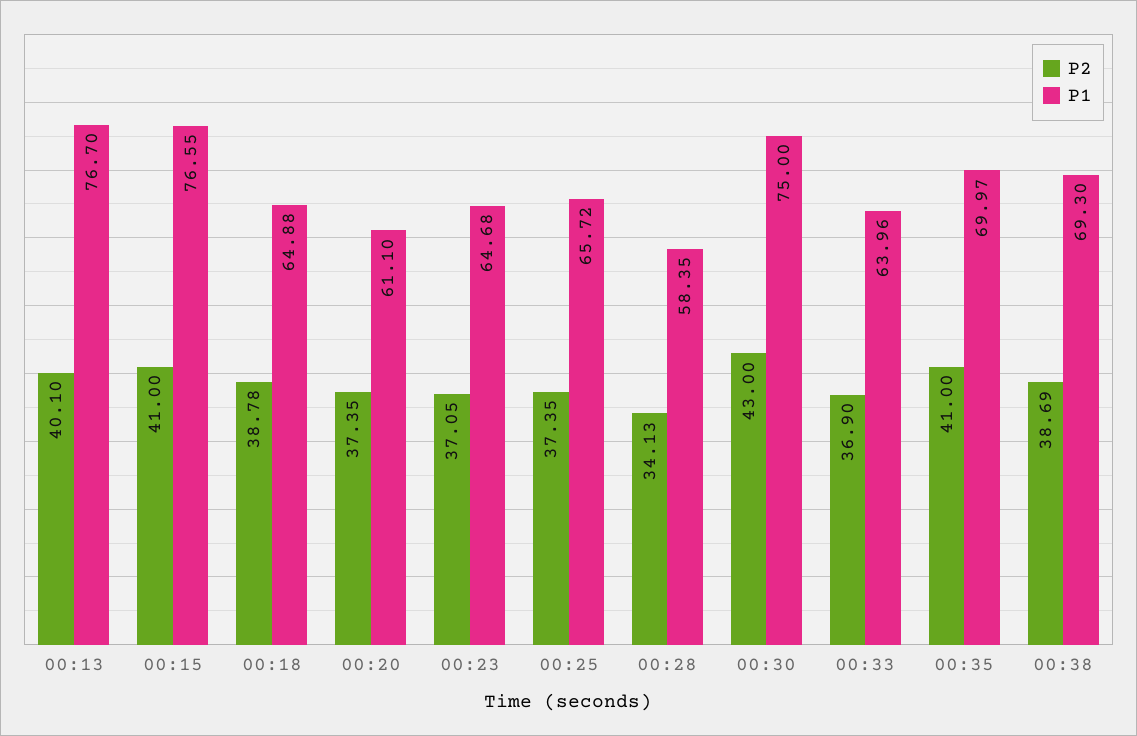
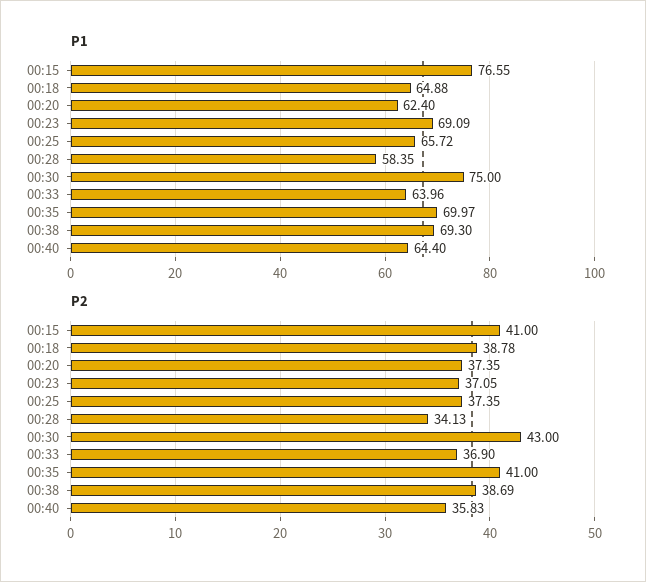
P2, 00:13: 40.1 -> none
P1, 00:13: 76.7 -> none
P1, 00:20: 61.1 -> 62.4
P1, 00:23: 64.68 -> 69.09
P1, 00:40: none -> 64.4
P2, 00:40: none -> 35.83

